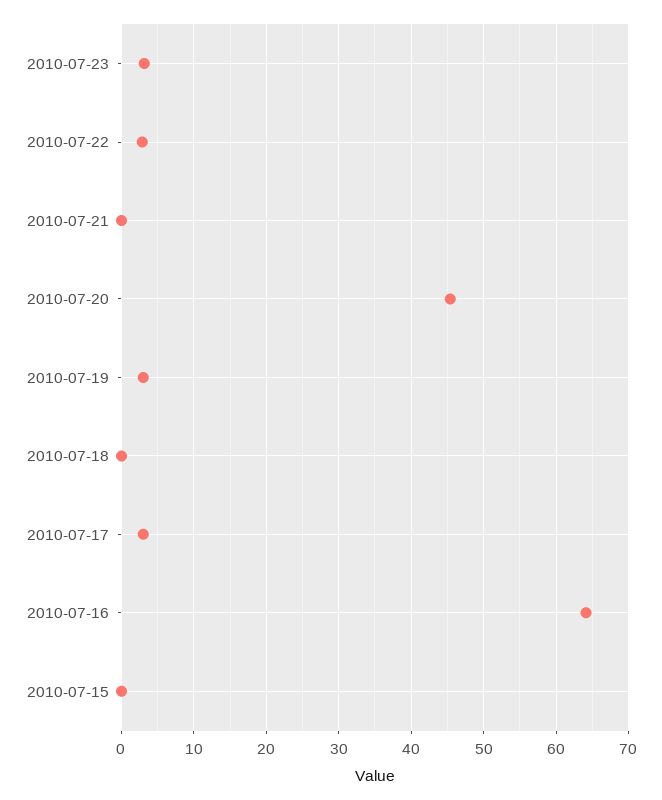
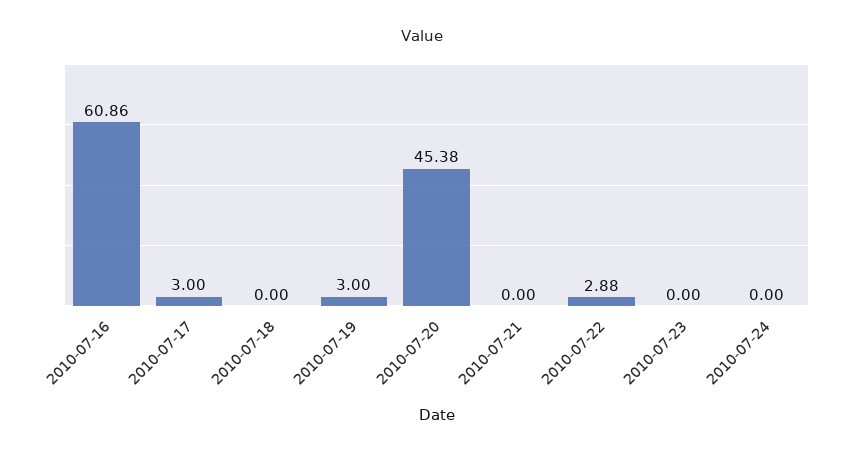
2010-07-23: 3 -> 0
2010-07-16: 64 -> 60.86
2010-07-15: 0 -> none
2010-07-24: none -> 0

